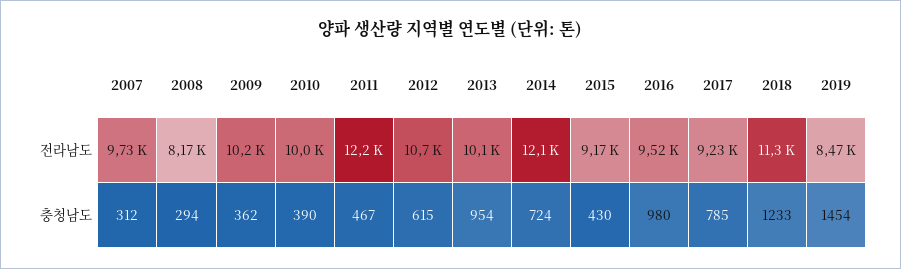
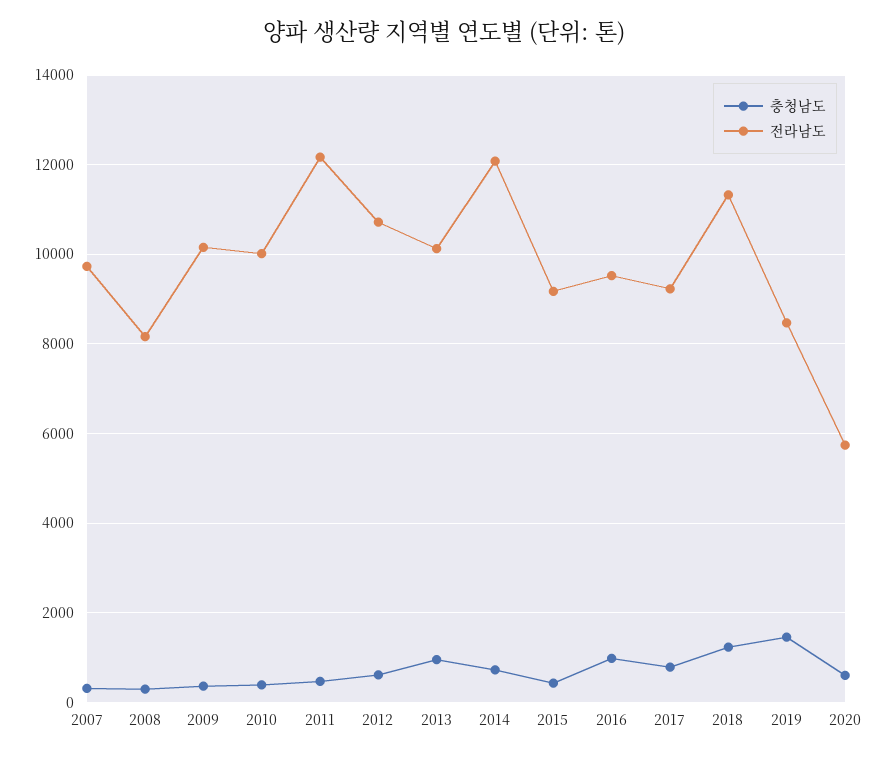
충청남도, 2020: none -> 600
전라남도, 2020: none -> 5800

